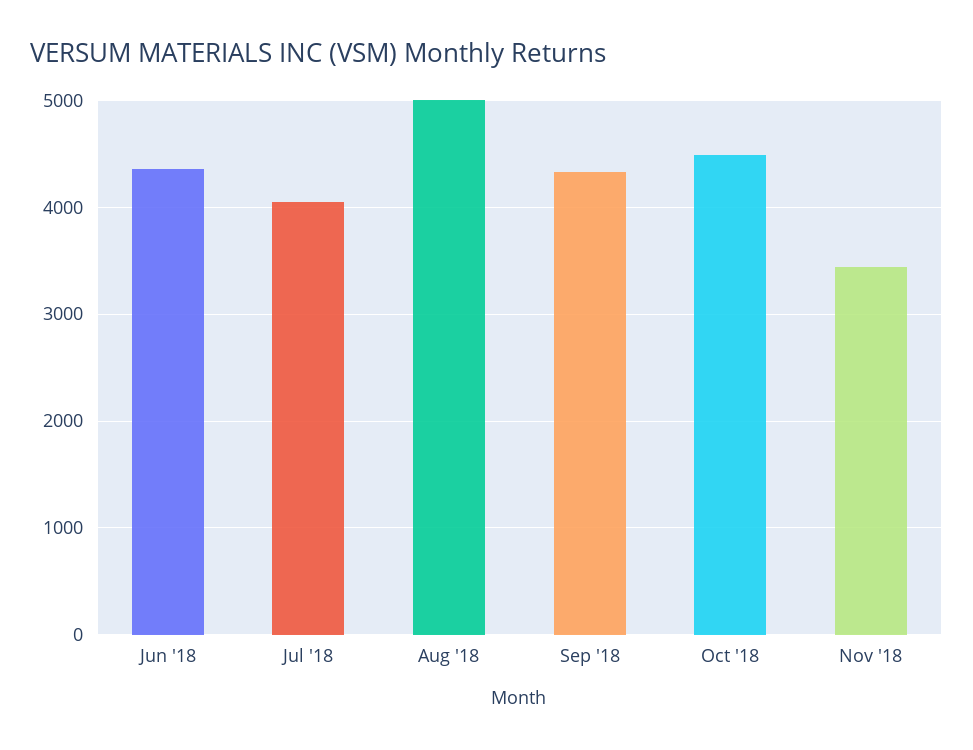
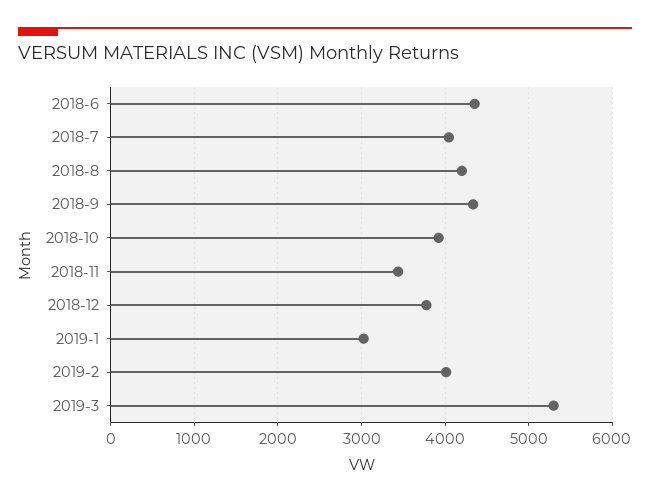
Aug '18: 5000 -> 4200
Oct '18: 4500 -> 3900
2018-12: none -> 3800
2019-1: none -> 3000
2019-2: none -> 4000
2019-3: none -> 5300

